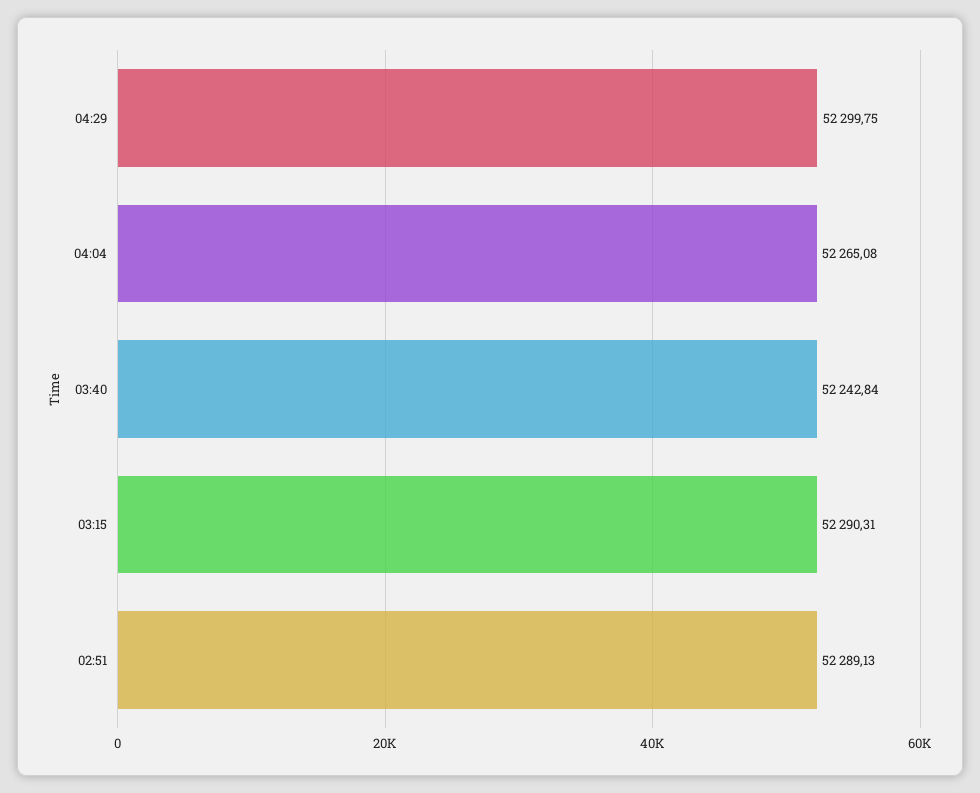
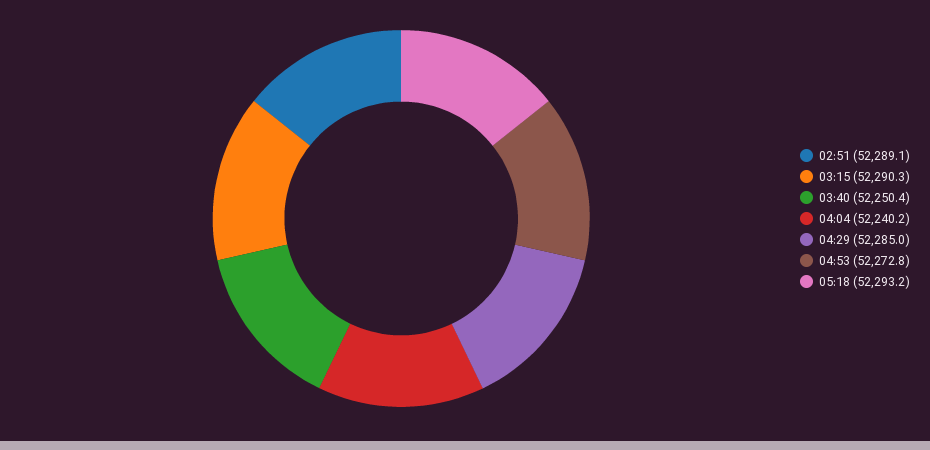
04:29: 52299.75 -> 52285
04:04: 52265.08 -> 52240.2
03:40: 52242.84 -> 52250.4
04:53: none -> 52272.8
05:18: none -> 52293.2

